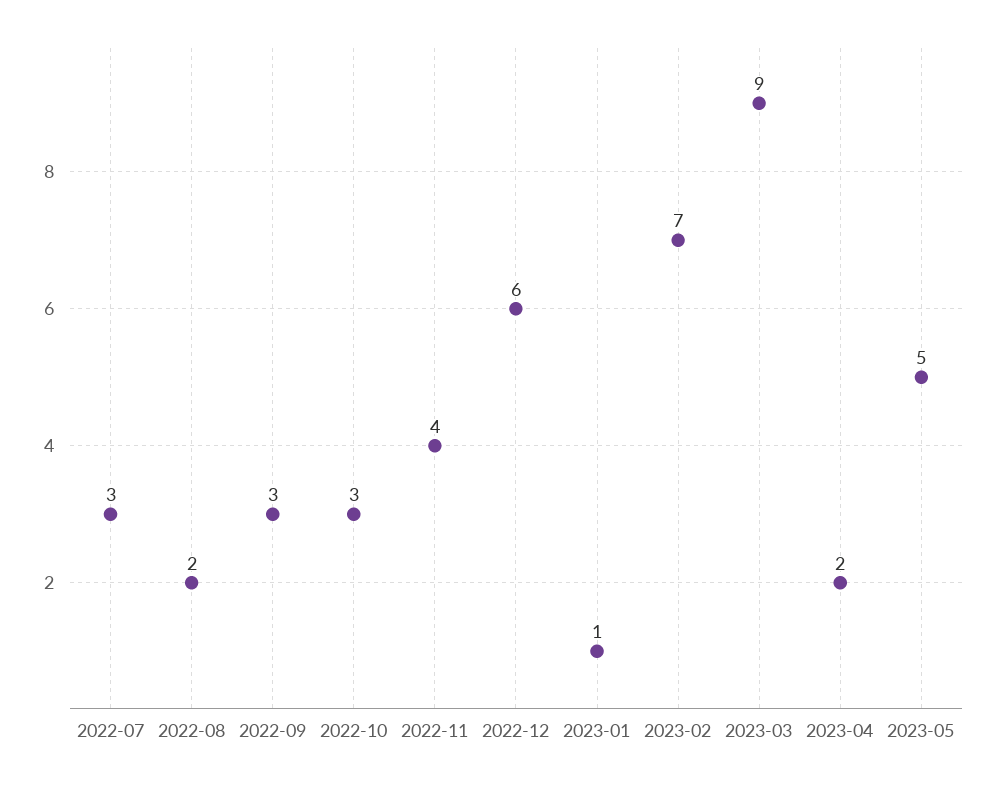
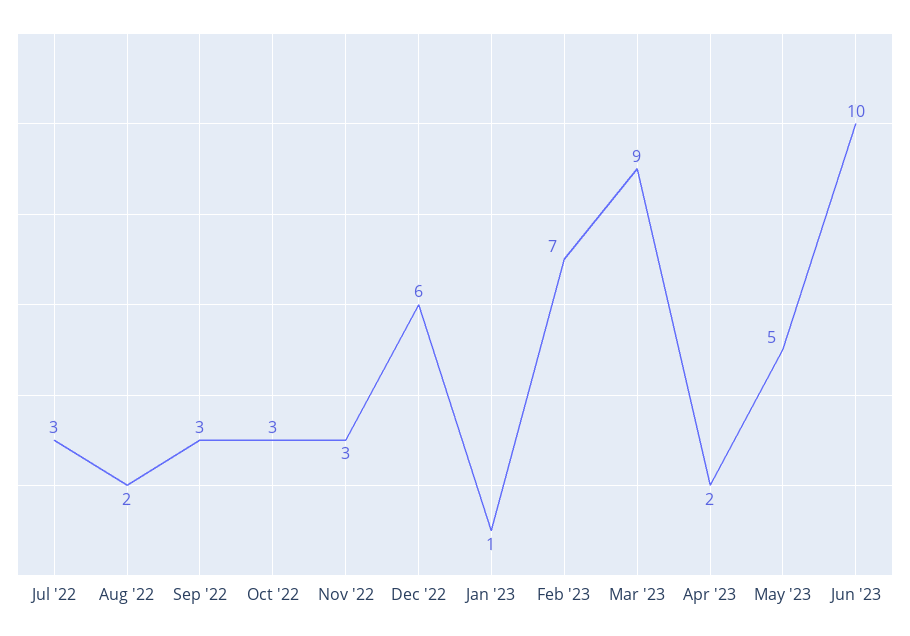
2022-11: 4 -> 3
Jun '23: none -> 10

